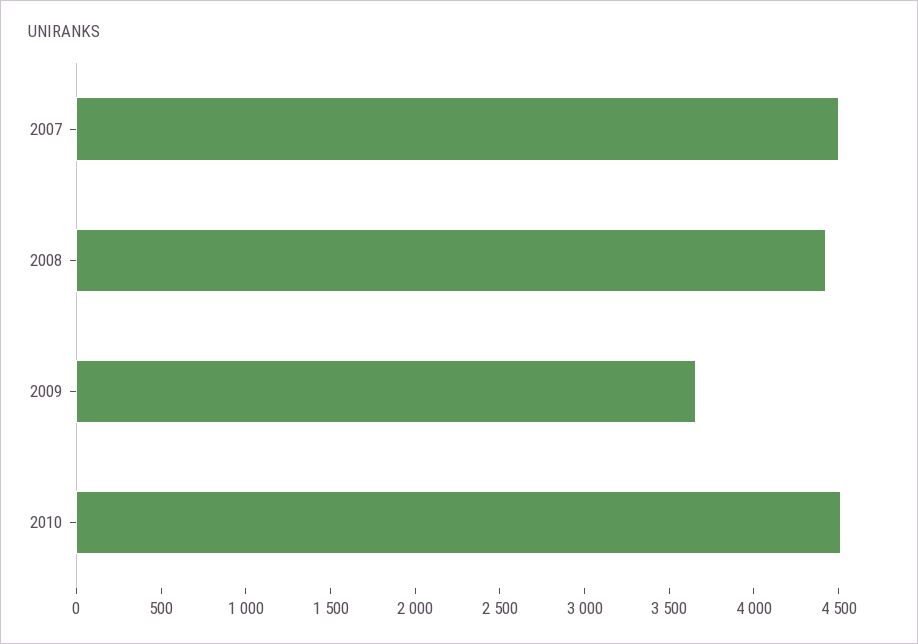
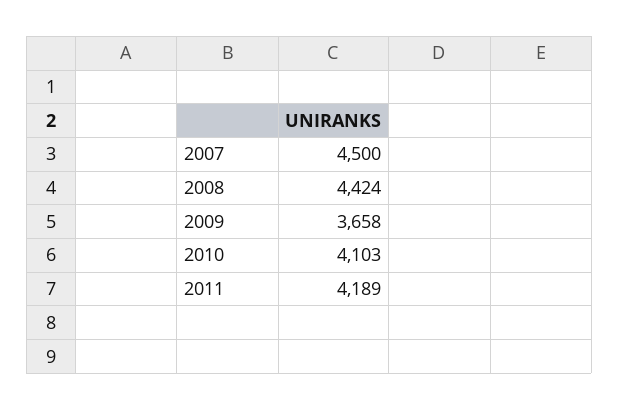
2010: 4500 -> 4103
2011: none -> 4189

